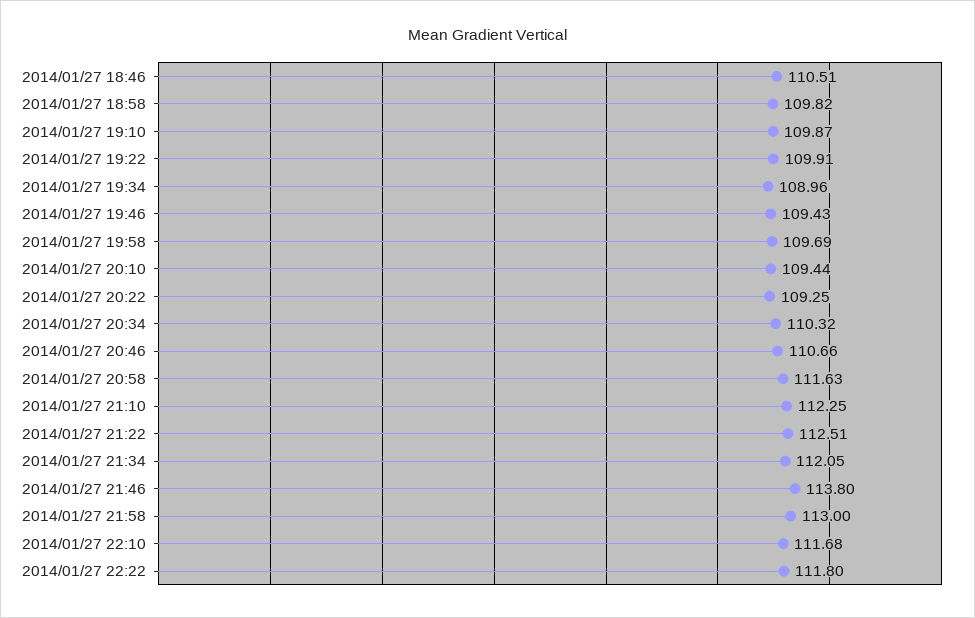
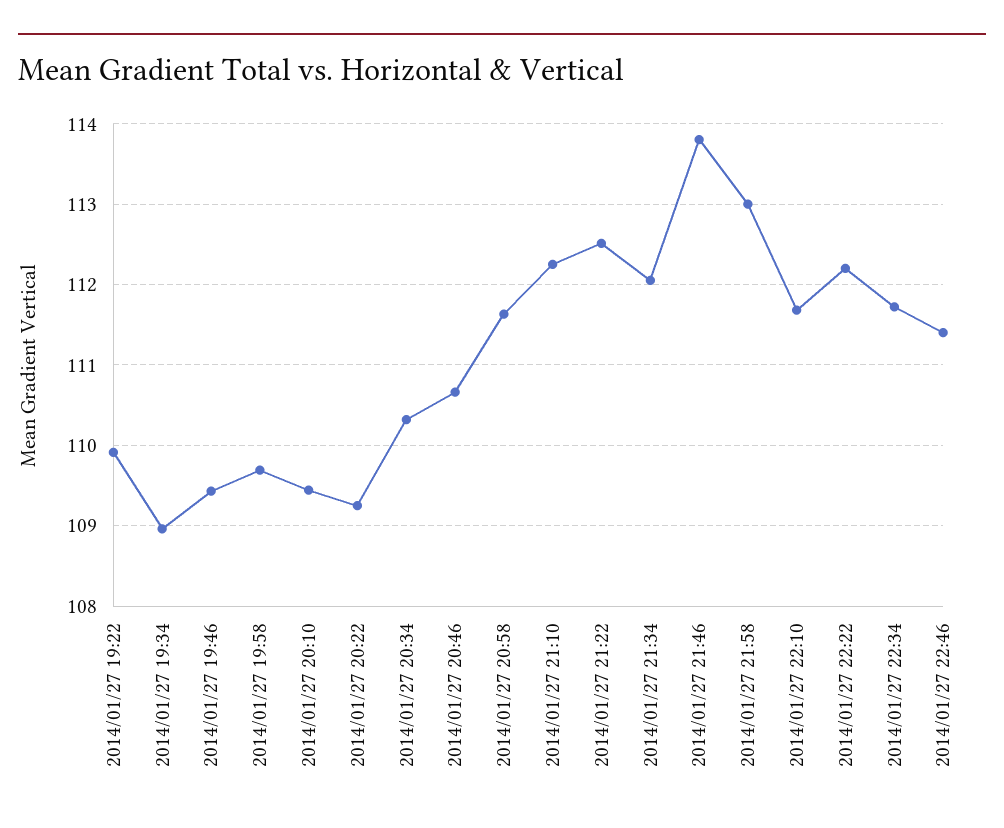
2014/01/27 18:46: 110.51 -> none
2014/01/27 18:58: 109.82 -> none
2014/01/27 19:10: 109.87 -> none
2014/01/27 22:22: 111.8 -> 112.2
2014/01/27 22:34: none -> 111.7
2014/01/27 22:46: none -> 111.4

